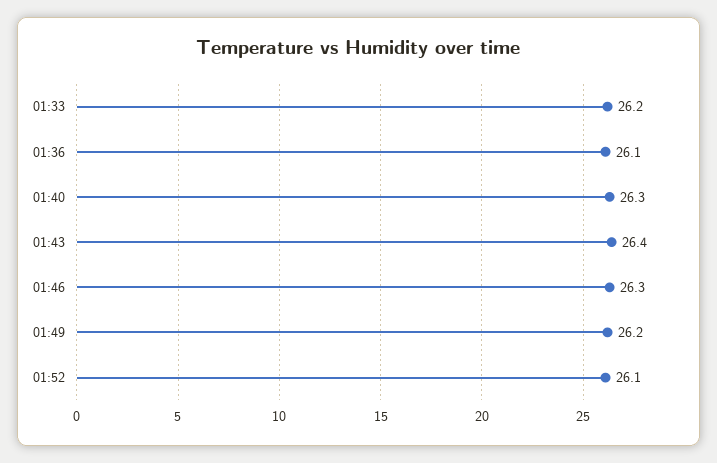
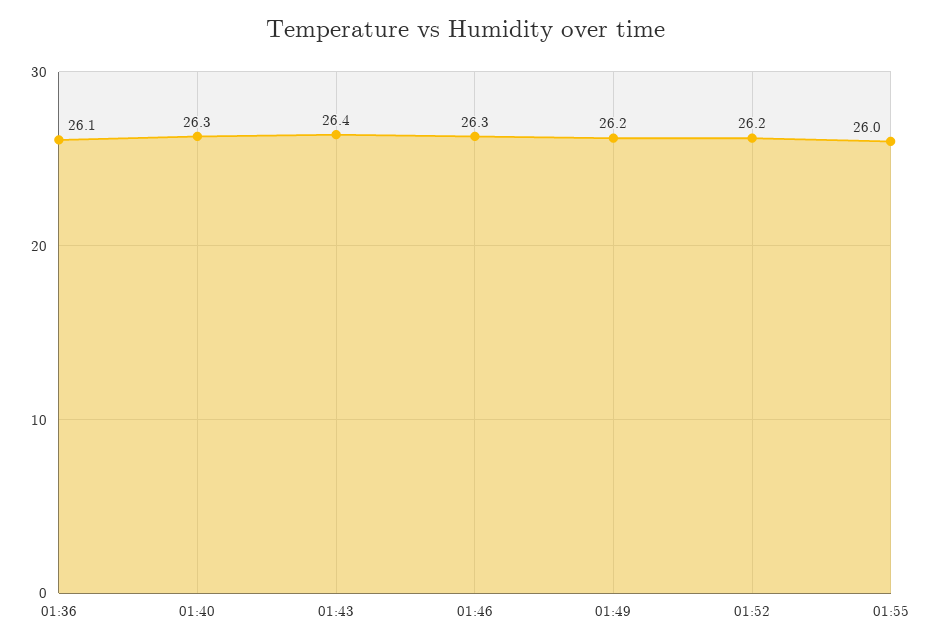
01:33: 26.2 -> none
01:52: 26.1 -> 26.2
01:55: none -> 26

